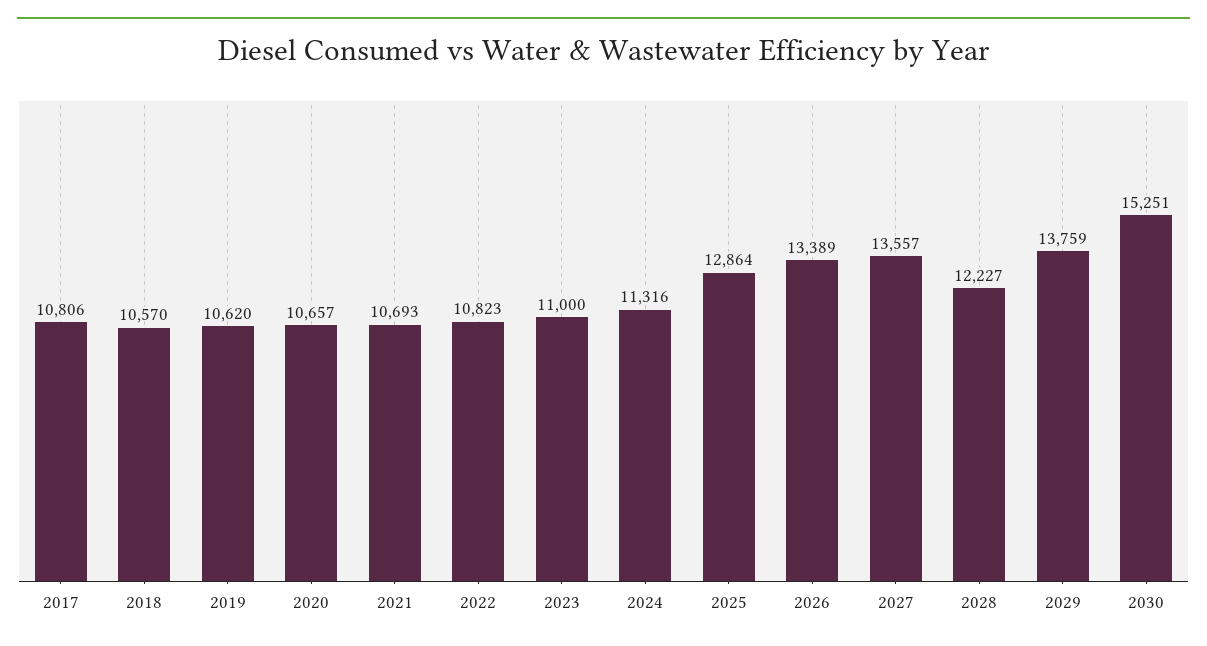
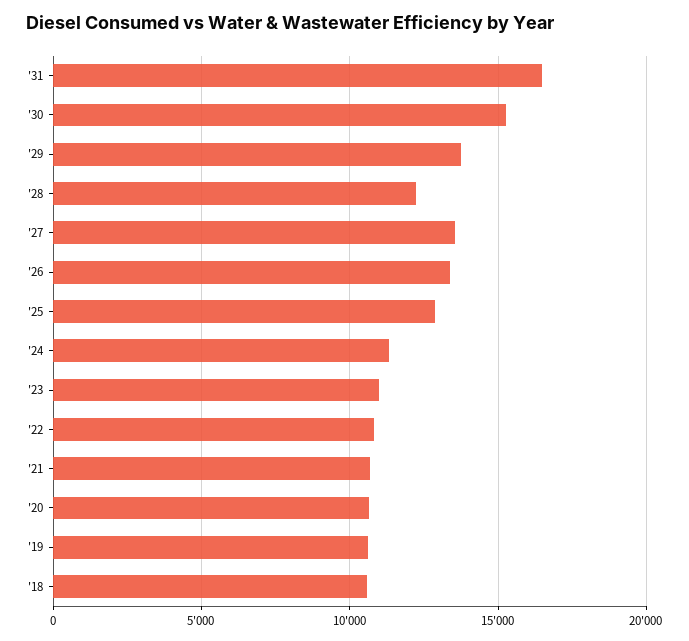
2017: 10806 -> none
'31: none -> 16500

